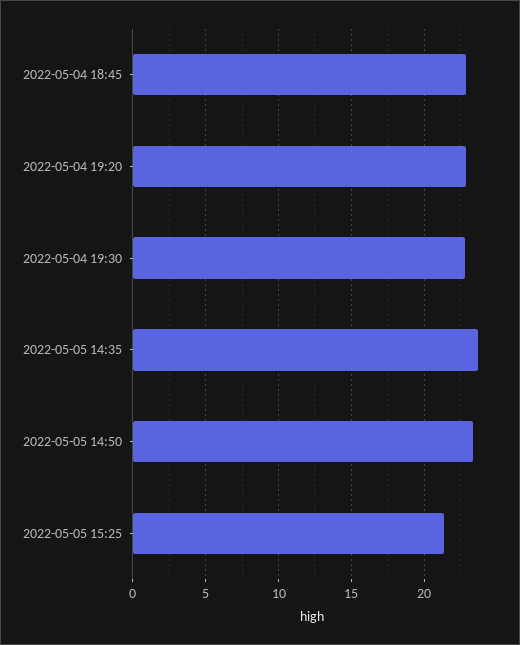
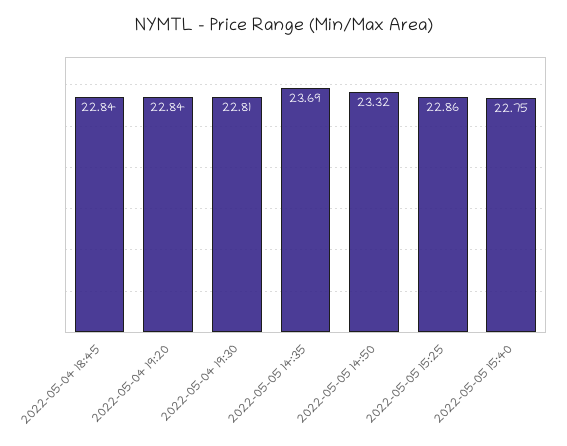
2022-05-05 15:25: 21.5 -> 22.86
2022-05-05 15:40: none -> 22.75

